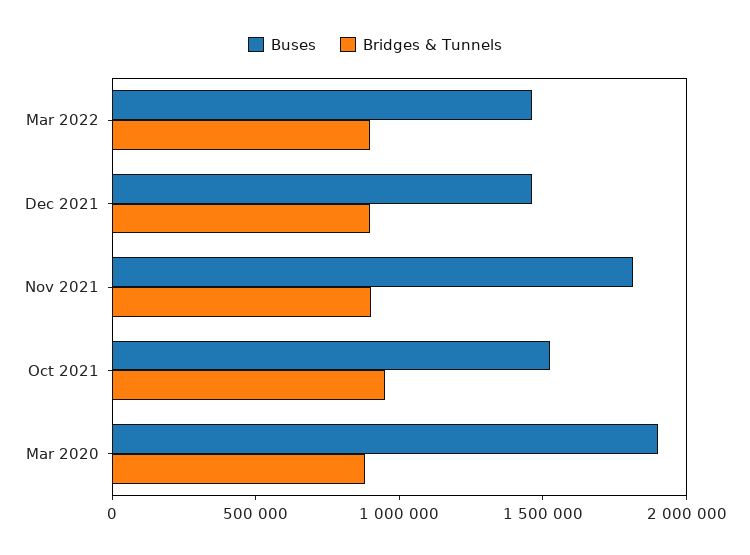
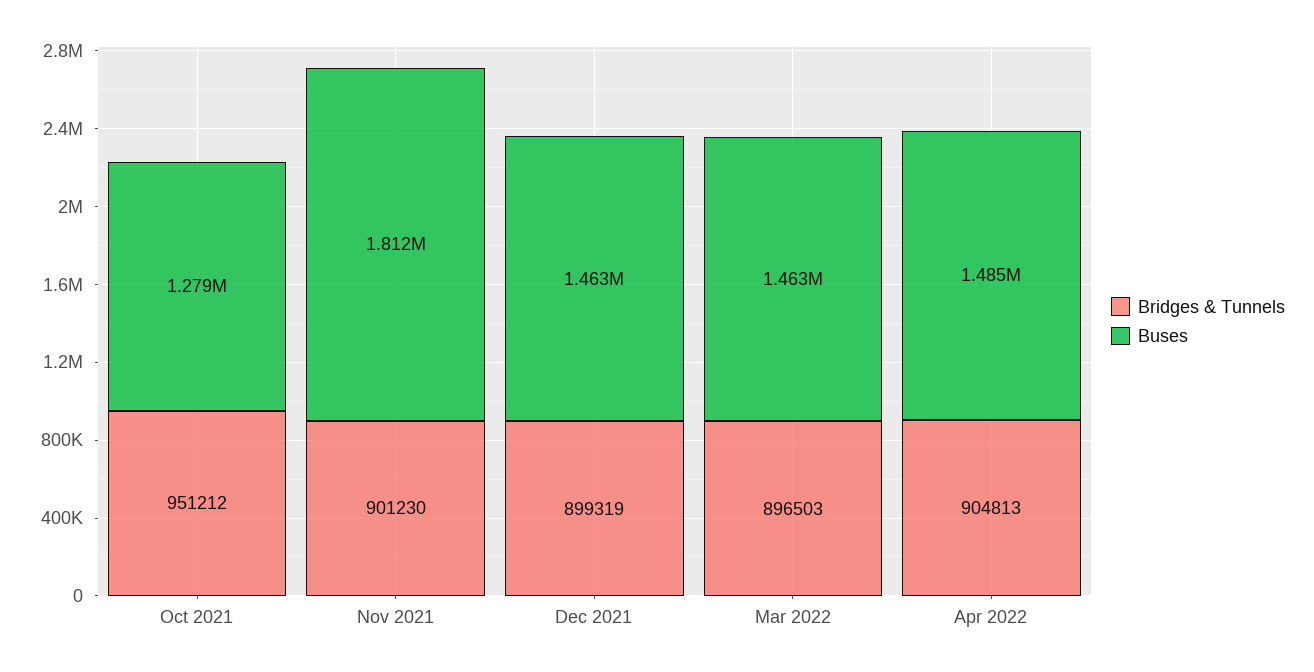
Buses, Oct 2021: 1500000 -> 1279000
Buses, Mar 2020: 1900000 -> none
Bridges & Tunnels, Mar 2020: 900000 -> none
Bridges & Tunnels, Apr 2022: none -> 904813
Buses, Apr 2022: none -> 1485000

